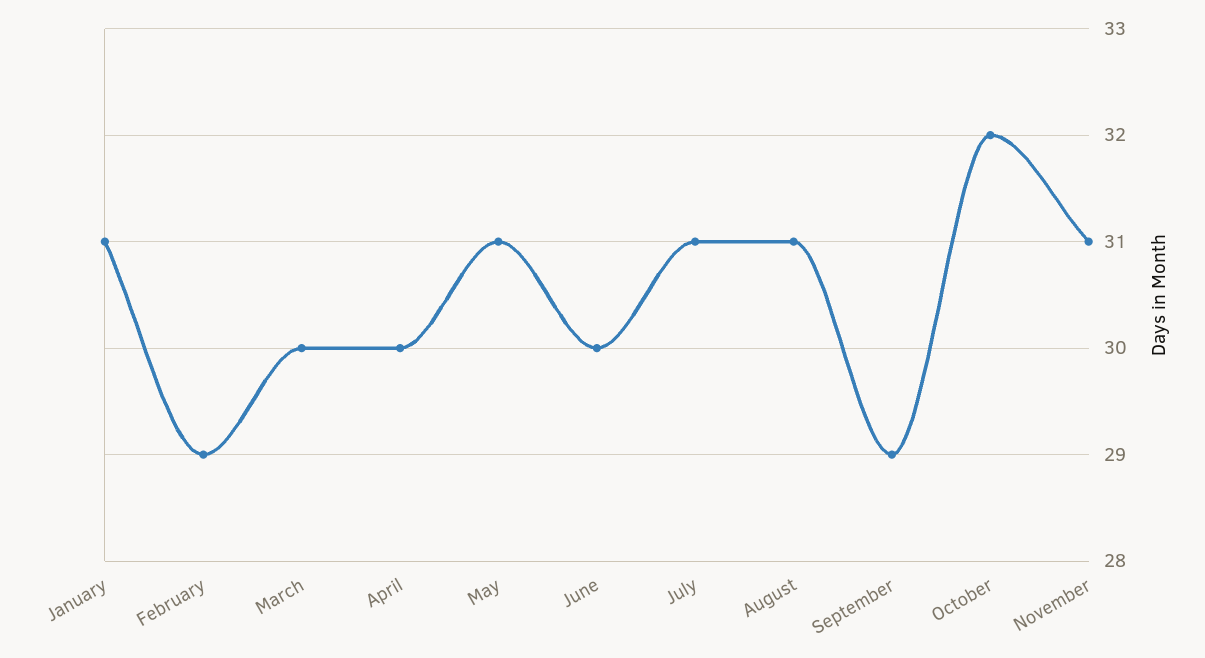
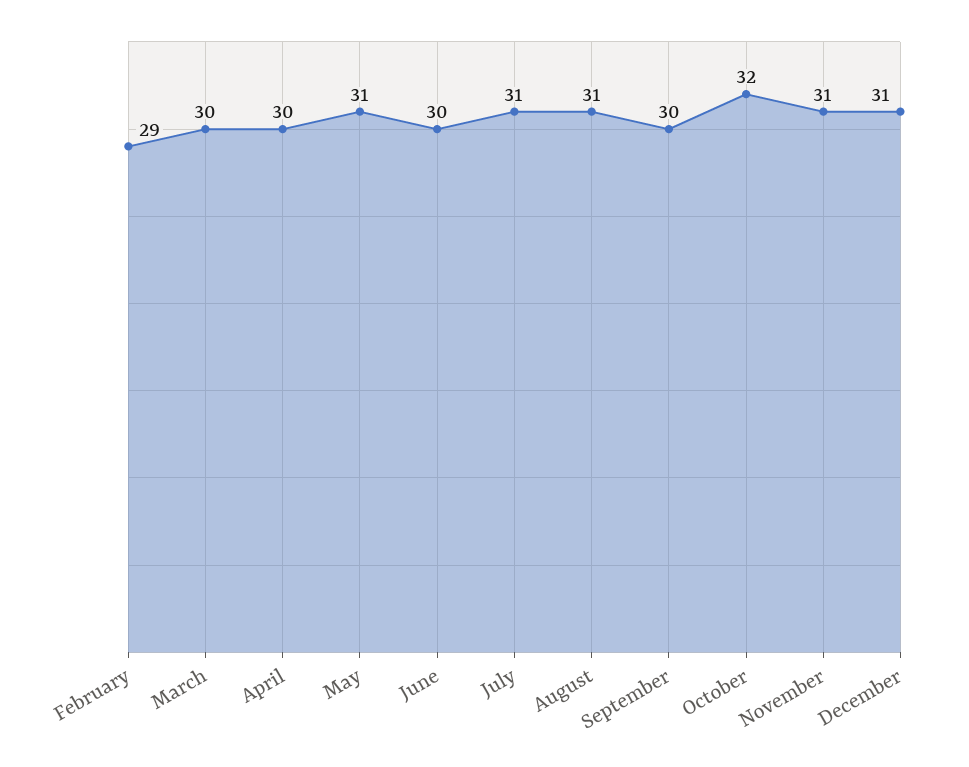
January: 31 -> none
September: 29 -> 30
December: none -> 31

